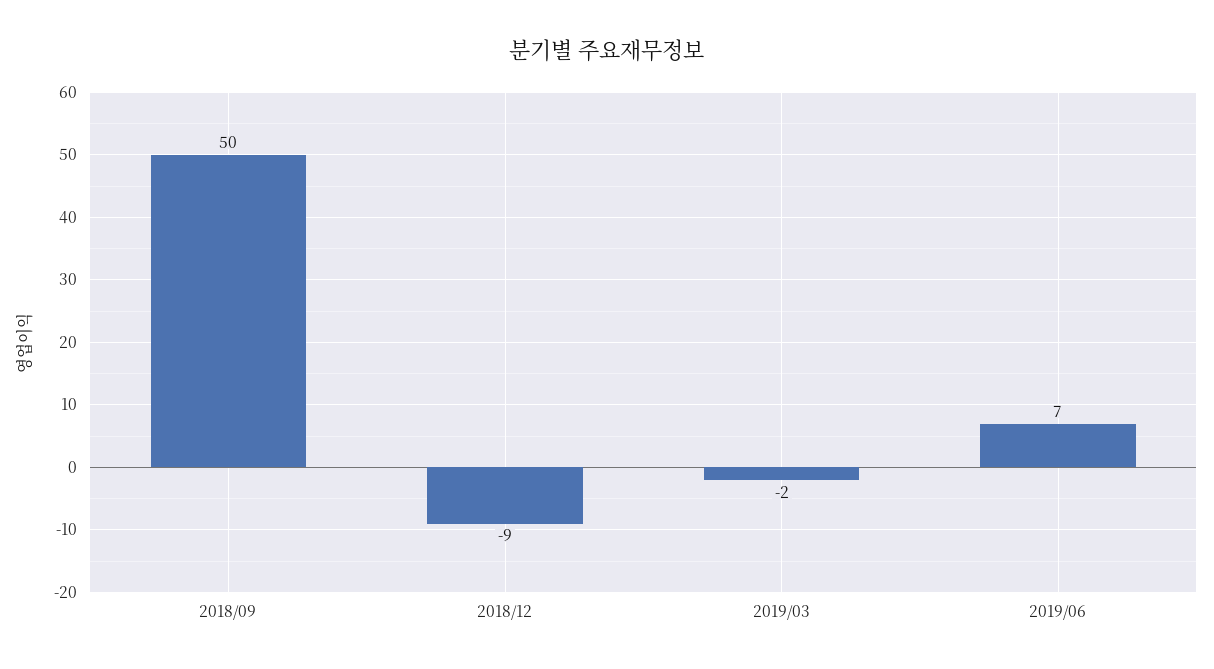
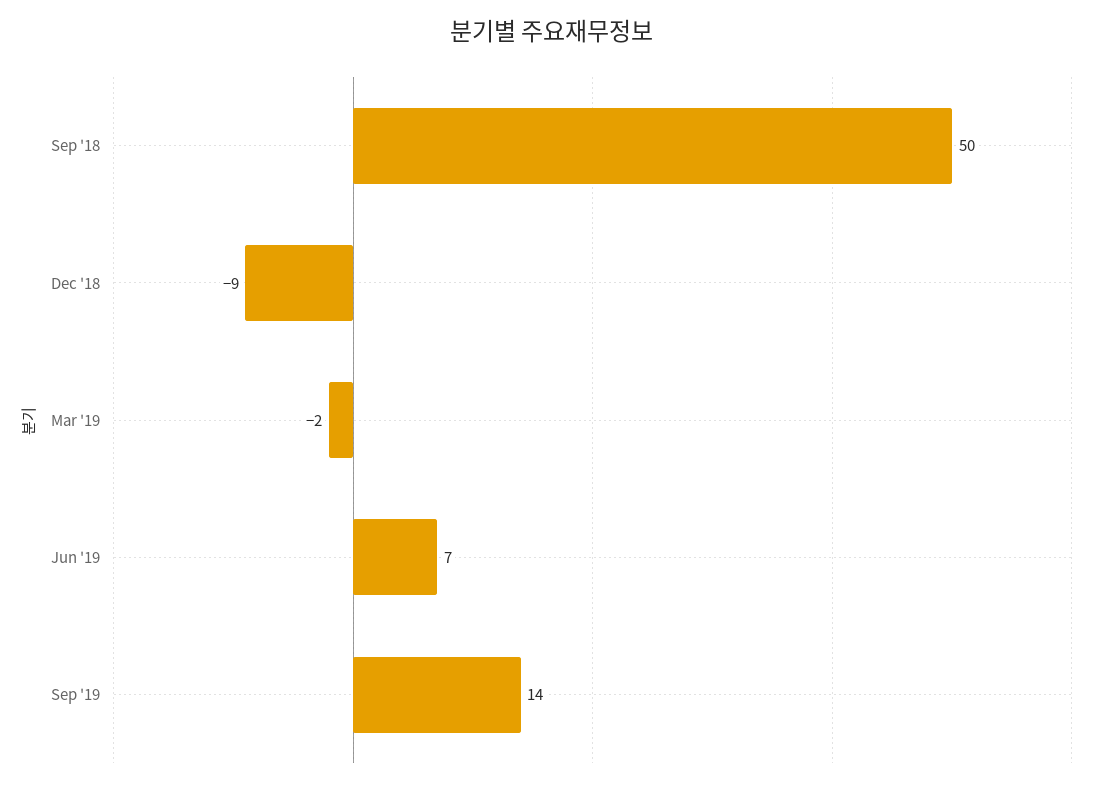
Sep '19: none -> 14

